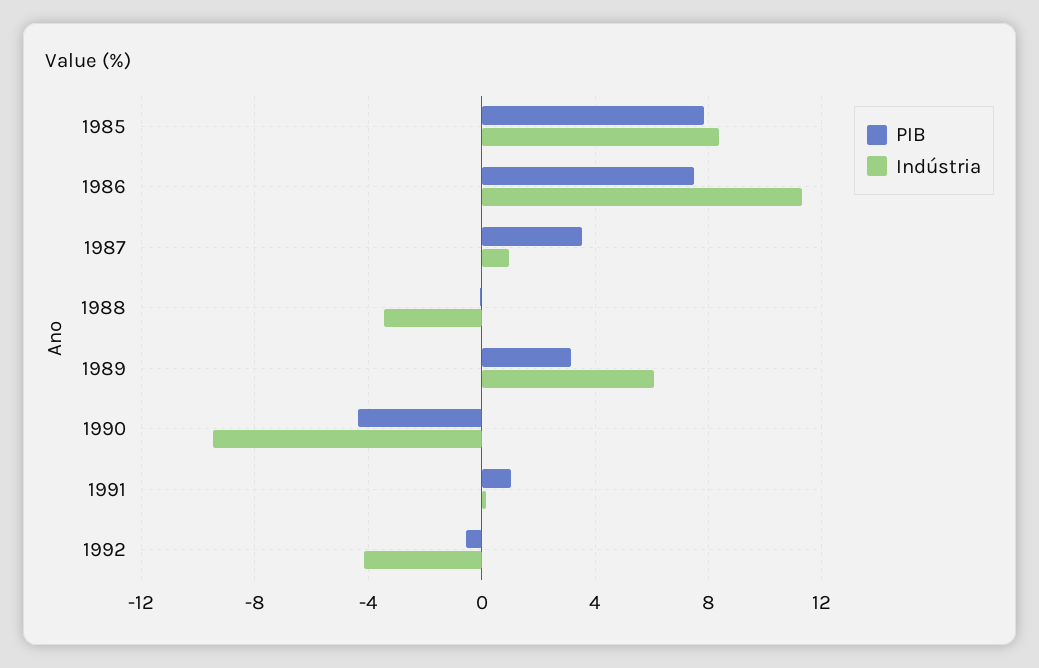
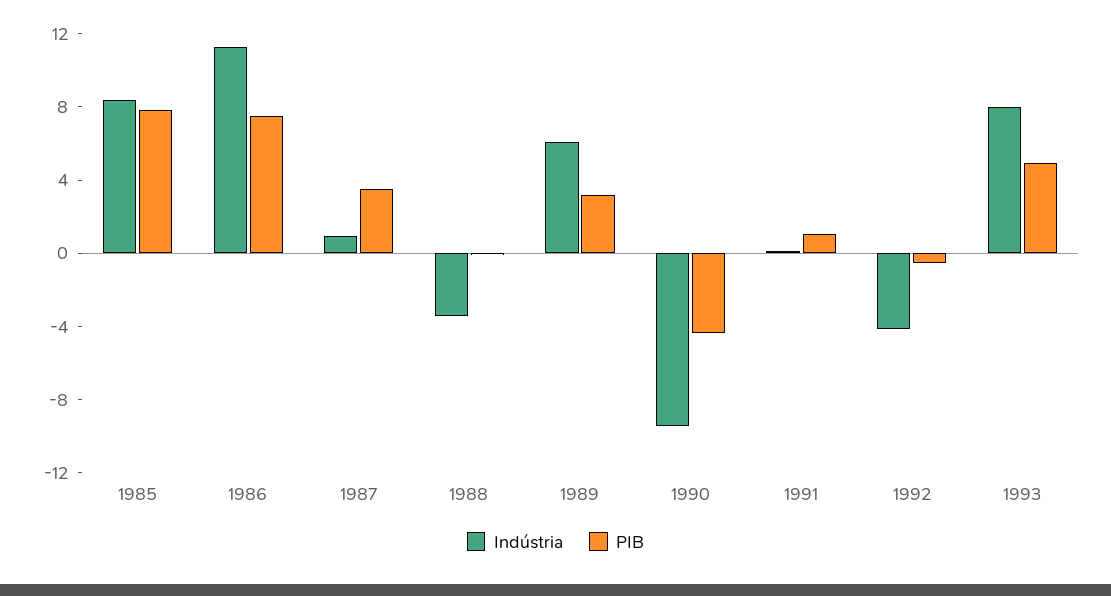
Indústria, 1993: none -> 8
PIB, 1993: none -> 5

